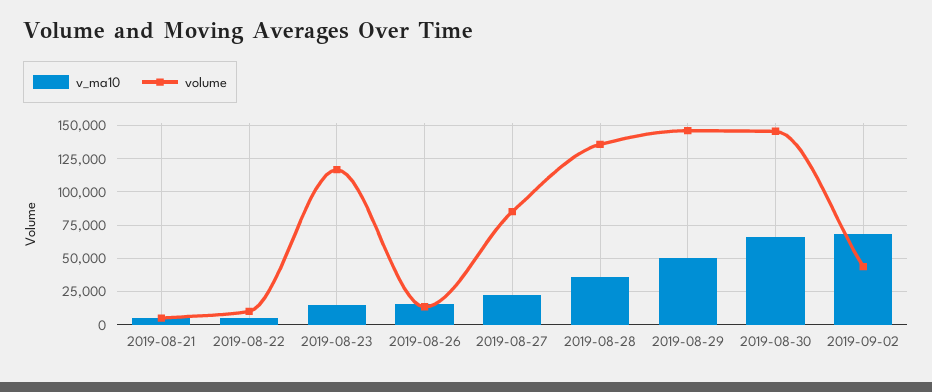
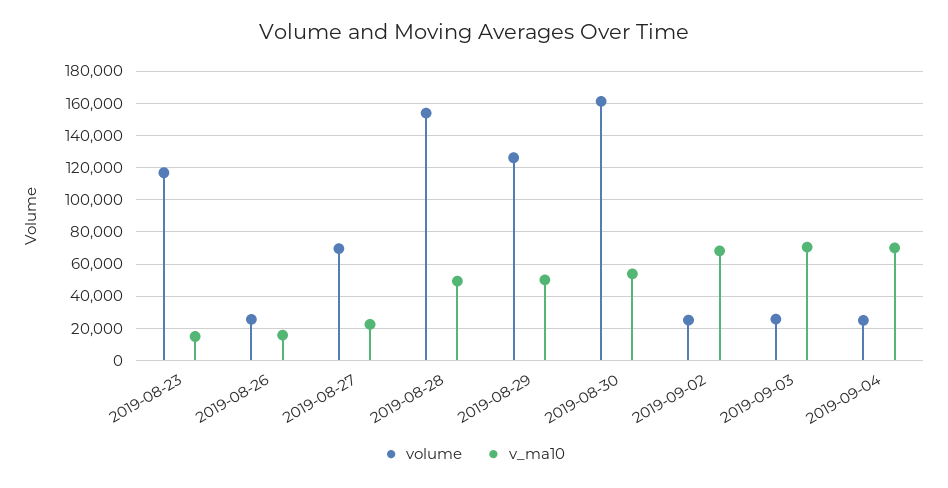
v_ma10, 2019-08-21: 5000 -> none
volume, 2019-08-21: 5000 -> none
v_ma10, 2019-08-22: 5000 -> none
volume, 2019-08-22: 10000 -> none
volume, 2019-08-26: 15000 -> 25000
volume, 2019-08-27: 85000 -> 70000
v_ma10, 2019-08-28: 35000 -> 50000
volume, 2019-08-28: 135000 -> 155000
volume, 2019-08-29: 145000 -> 125000
v_ma10, 2019-08-30: 65000 -> 55000
volume, 2019-08-30: 145000 -> 160000
volume, 2019-09-02: 45000 -> 25000
volume, 2019-09-03: none -> 25000
v_ma10, 2019-09-03: none -> 70000
volume, 2019-09-04: none -> 25000
v_ma10, 2019-09-04: none -> 70000

